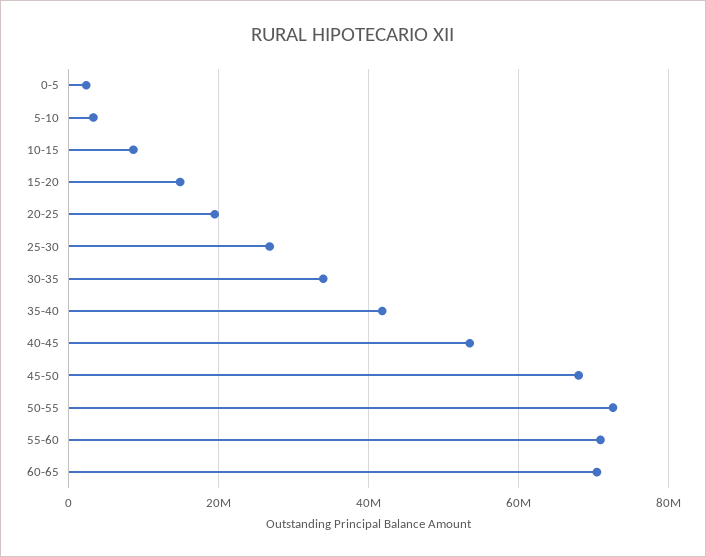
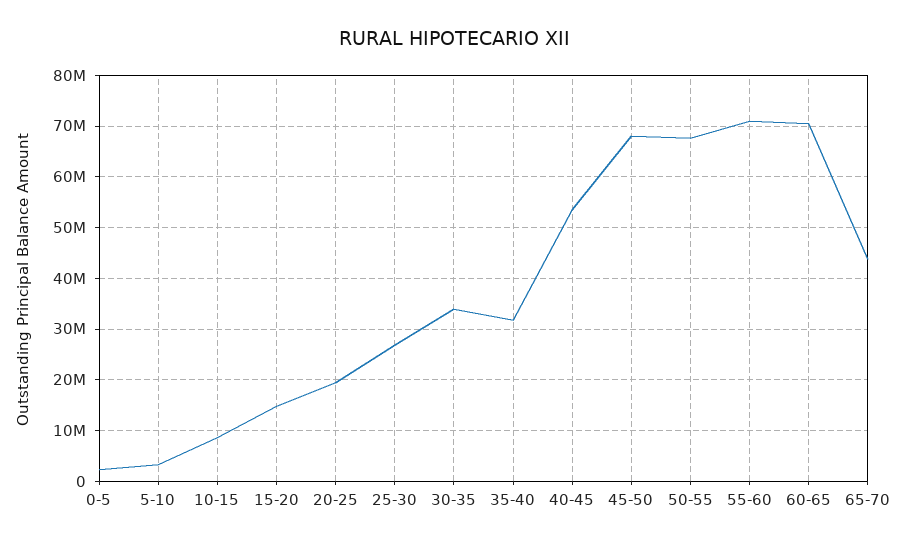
35-40: 42000000 -> 32000000
50-55: 72000000 -> 68000000
65-70: none -> 44000000

